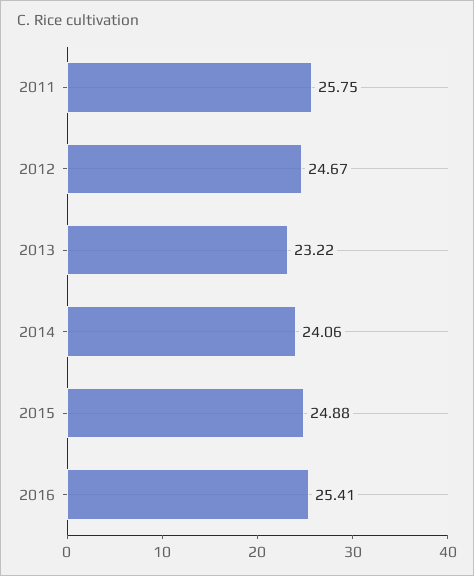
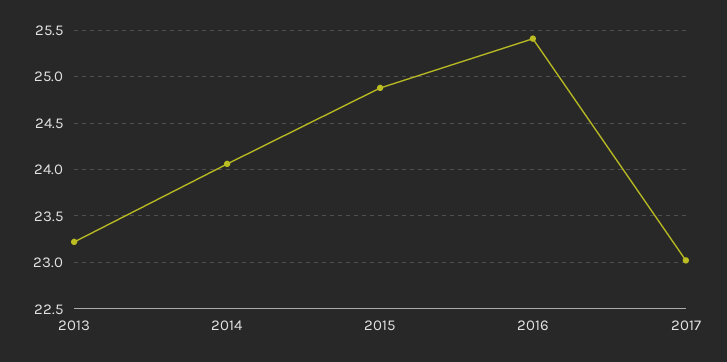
2011: 25.75 -> none
2012: 24.67 -> none
2017: none -> 23

